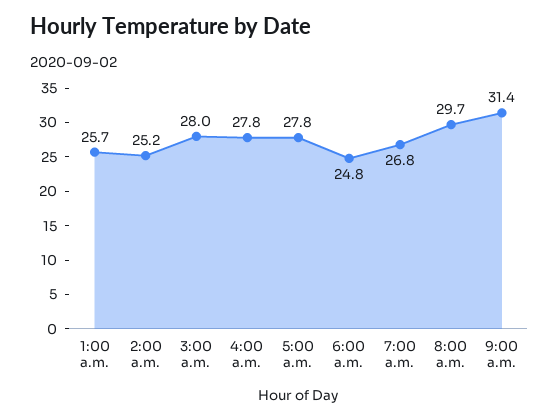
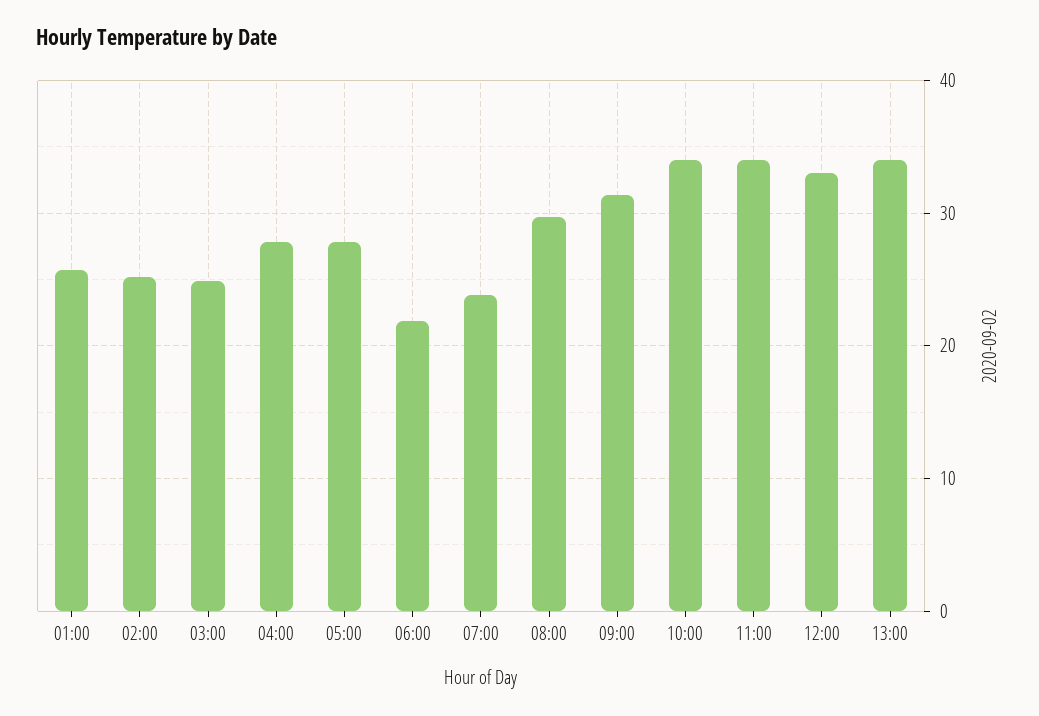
3:00 a.m.: 28 -> 25
6:00 a.m.: 24.8 -> 22
7:00 a.m.: 26.8 -> 24
10:00: none -> 34
11:00: none -> 34
12:00: none -> 33
13:00: none -> 34

